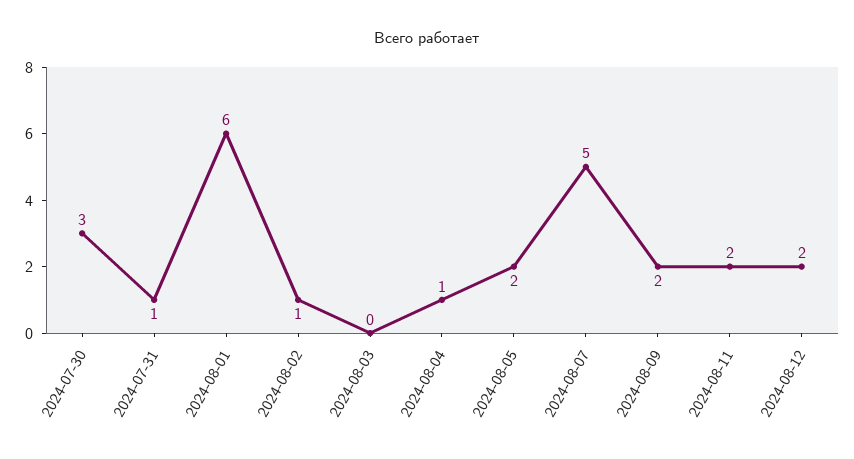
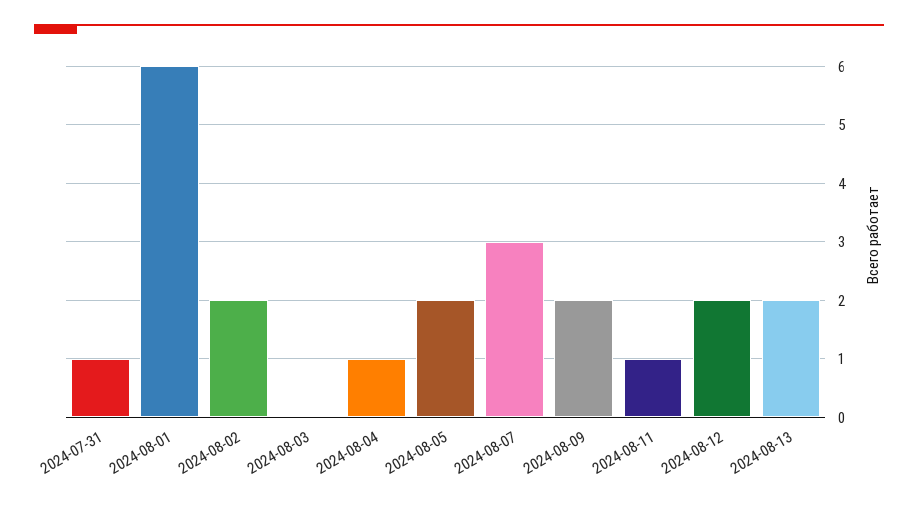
2024-07-30: 3 -> none
2024-08-02: 1 -> 2
2024-08-07: 5 -> 3
2024-08-11: 2 -> 1
2024-08-13: none -> 2

